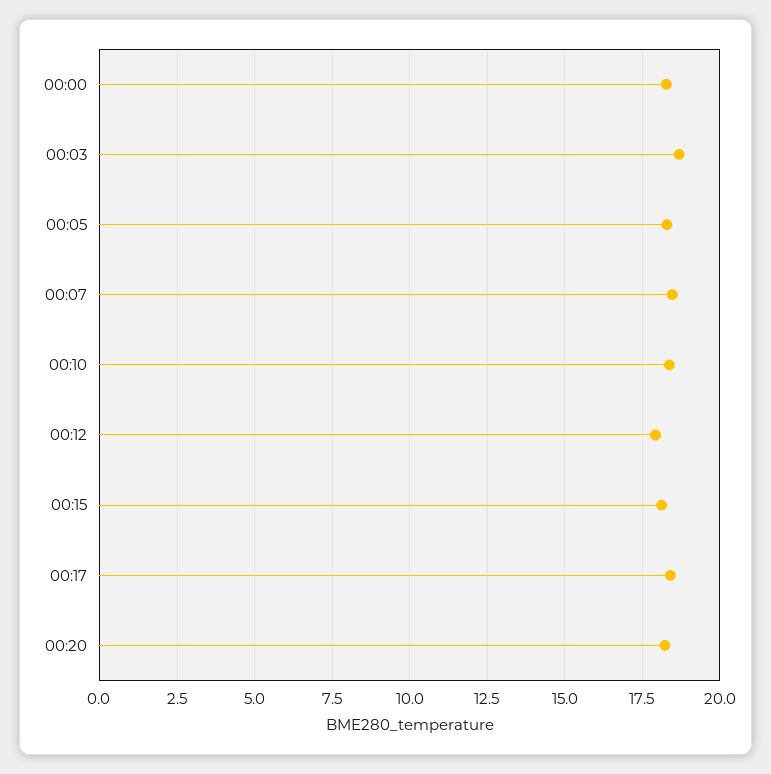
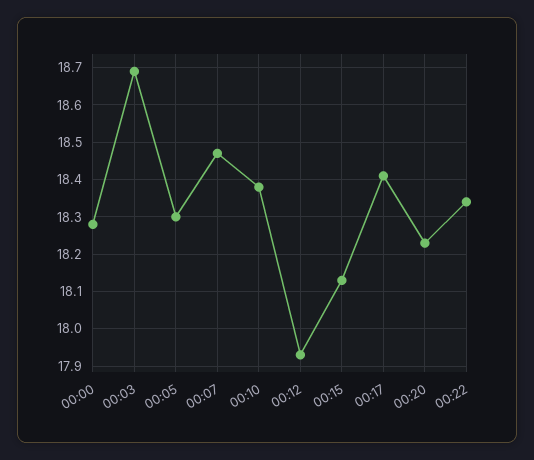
00:22: none -> 18.35

